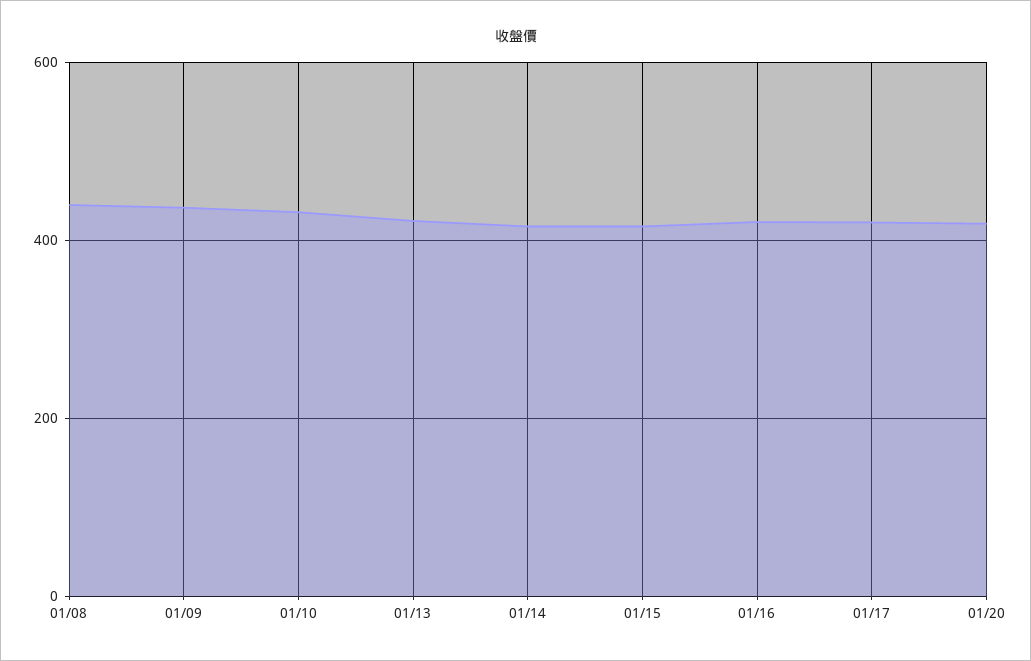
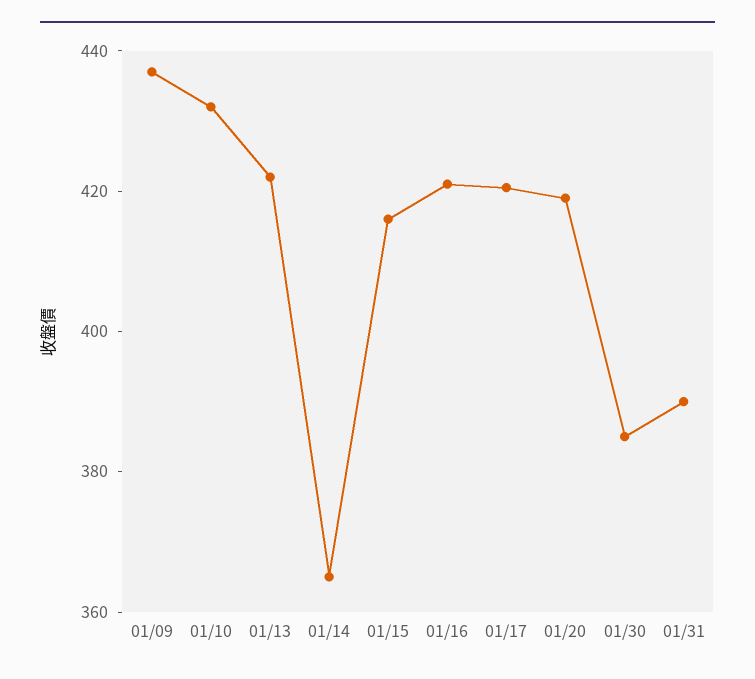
01/08: 440 -> none
01/14: 420 -> 365
01/30: none -> 385
01/31: none -> 390

